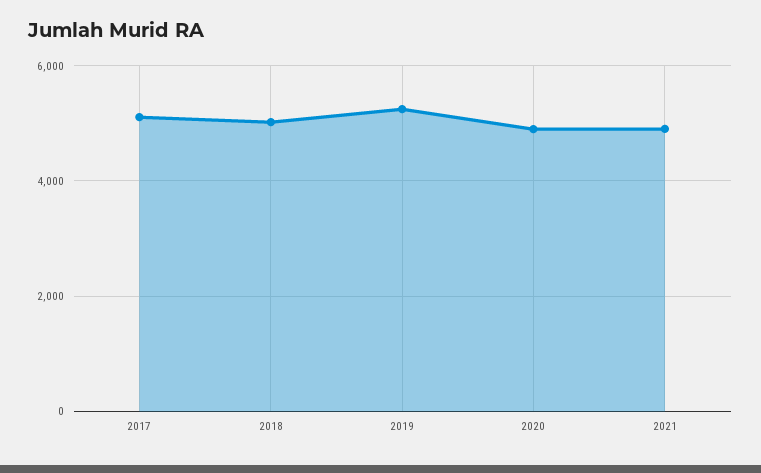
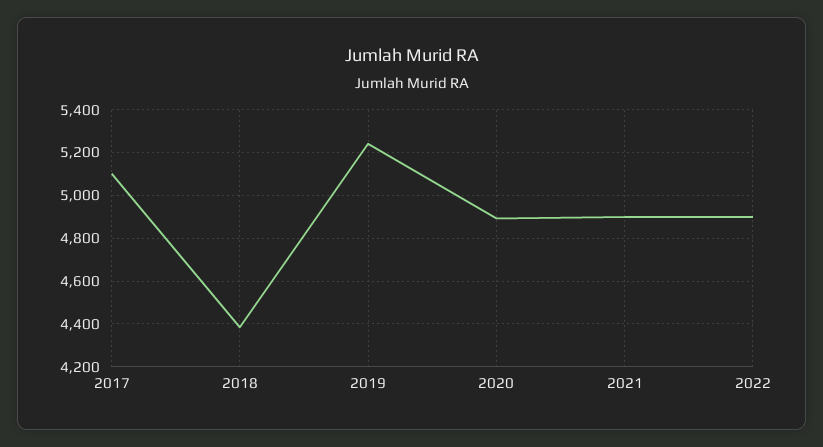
2018: 5000 -> 4400
2022: none -> 4900

